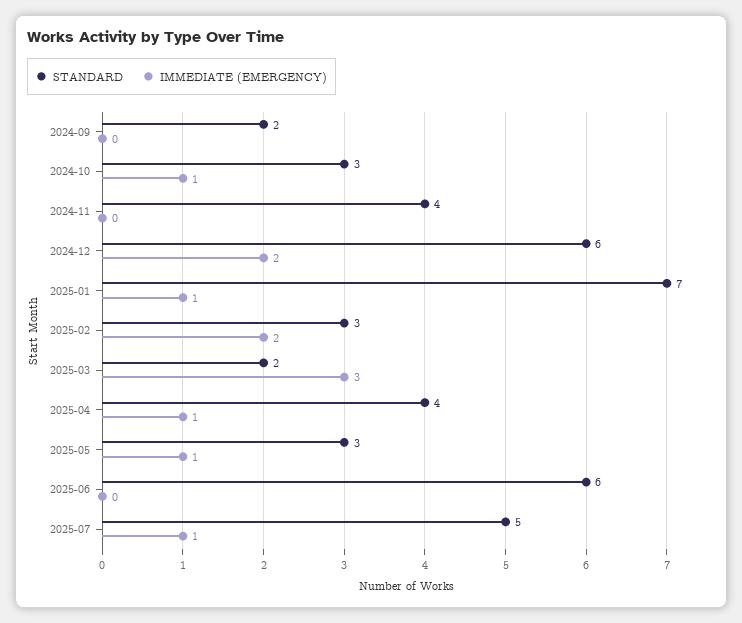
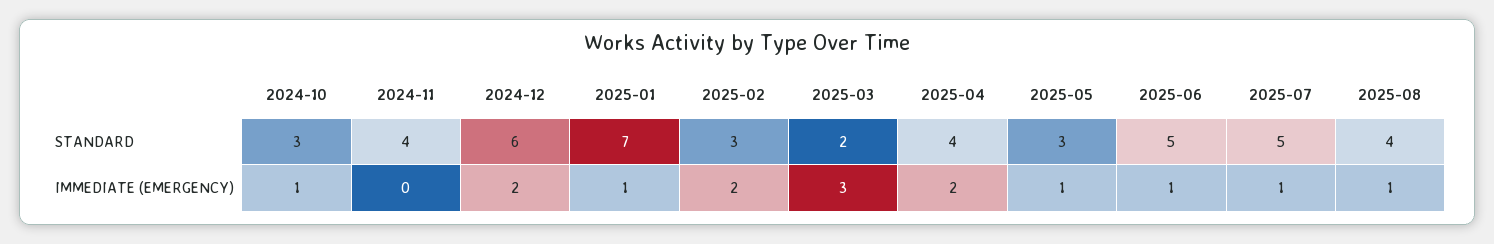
STANDARD, 2024-09: 2 -> none
IMMEDIATE (EMERGENCY), 2024-09: 0 -> none
IMMEDIATE (EMERGENCY), 2025-04: 1 -> 2
STANDARD, 2025-06: 6 -> 5
IMMEDIATE (EMERGENCY), 2025-06: 0 -> 1
STANDARD, 2025-08: none -> 4
IMMEDIATE (EMERGENCY), 2025-08: none -> 1

